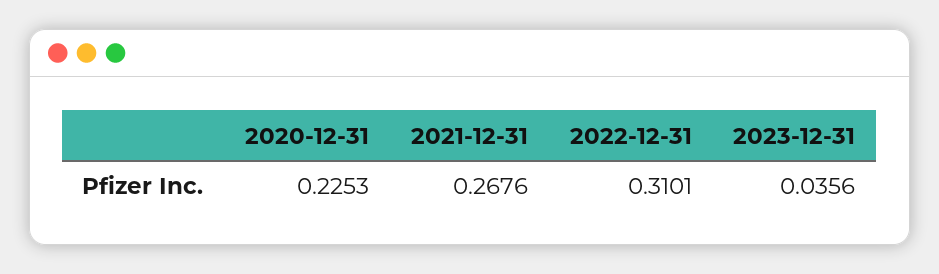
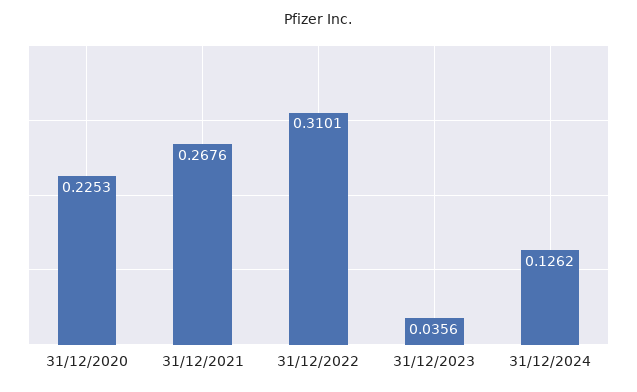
31/12/2024: none -> 0.1262

